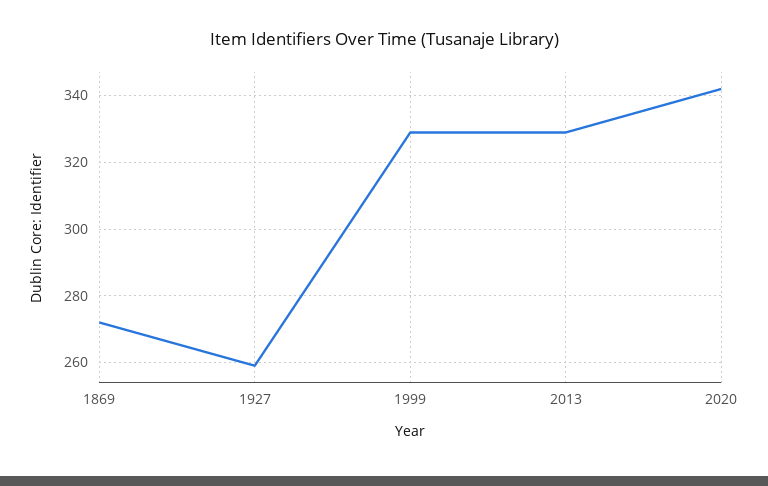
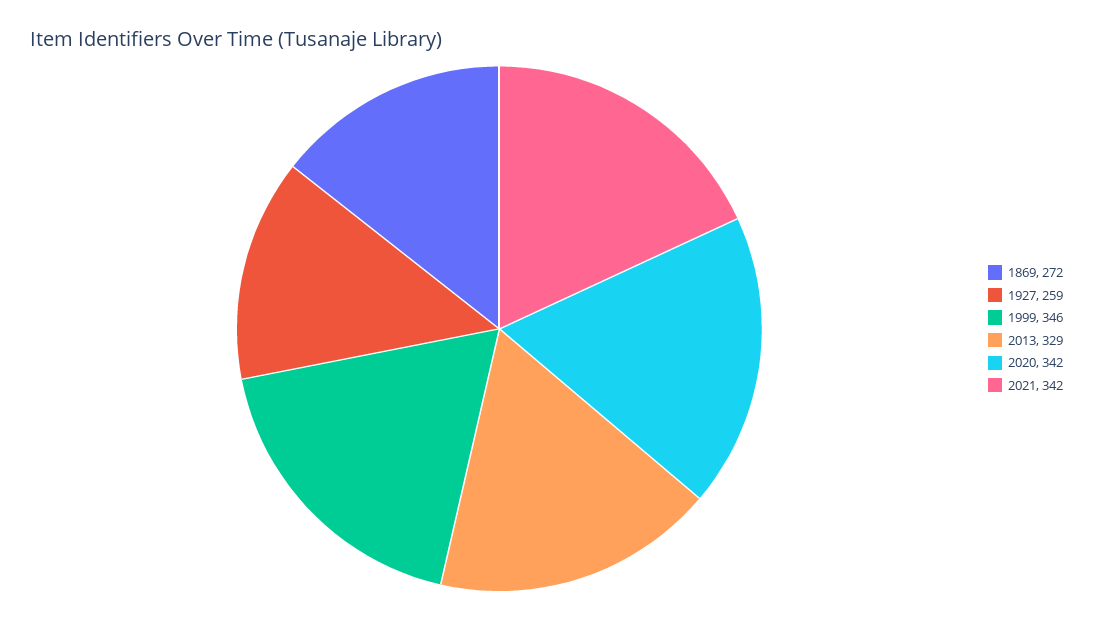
1999: 330 -> 346
2021: none -> 342

